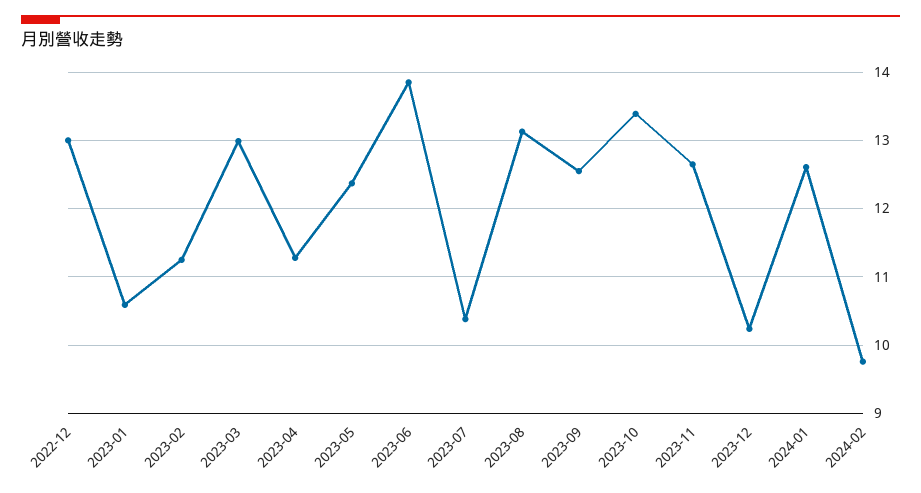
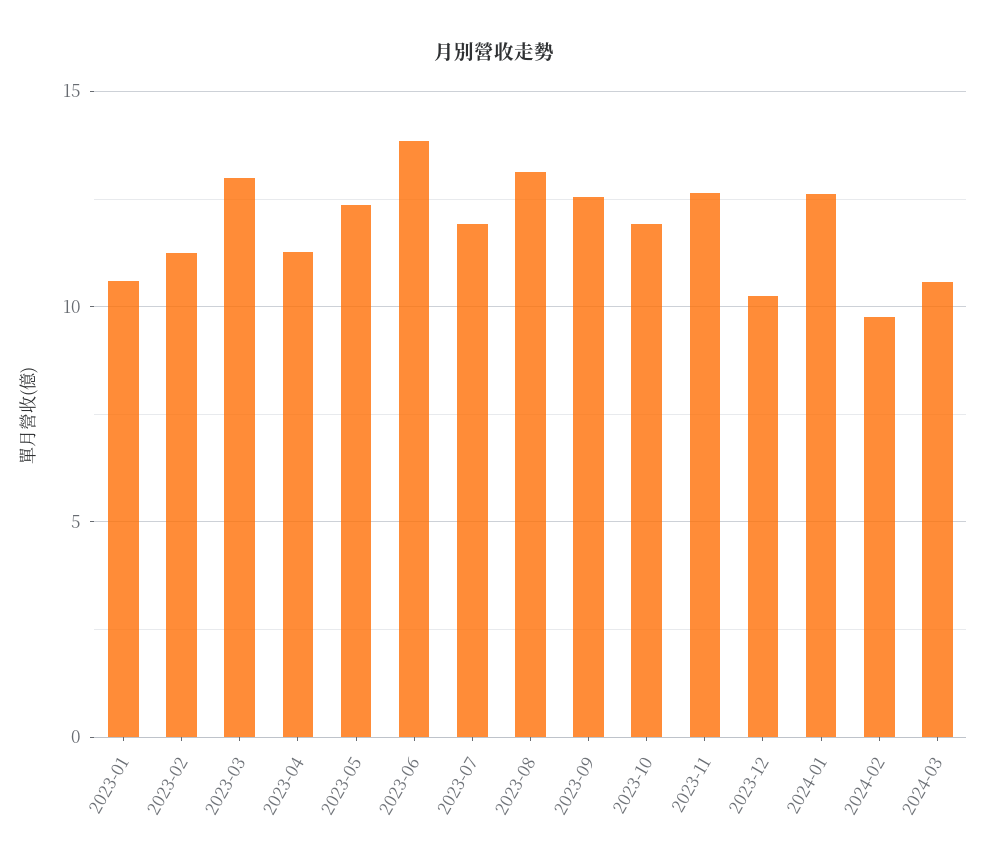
2022-12: 13 -> none
2023-07: 10.4 -> 12
2023-10: 13.4 -> 12
2024-03: none -> 10.5

